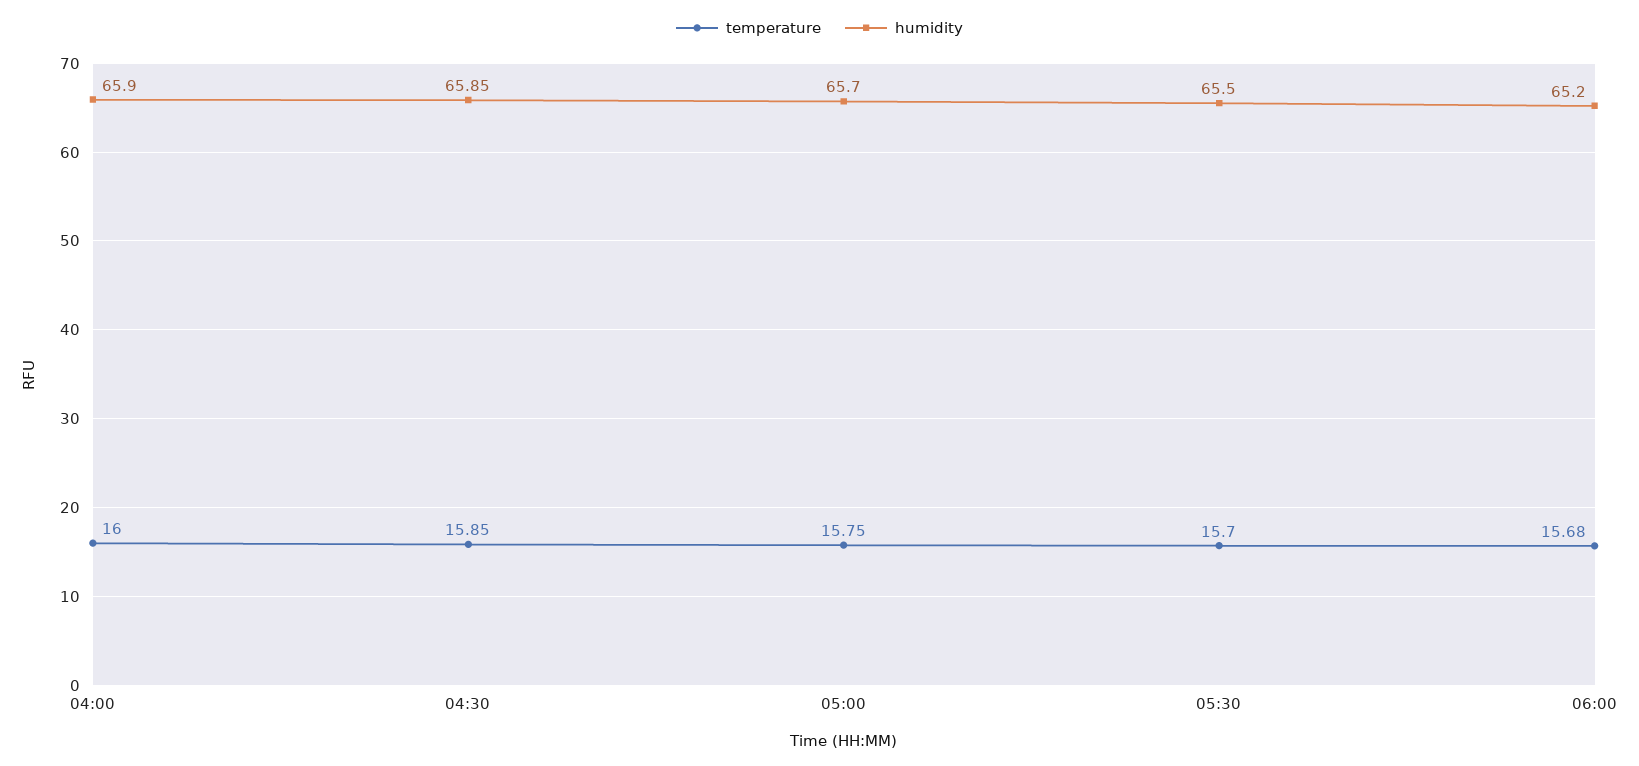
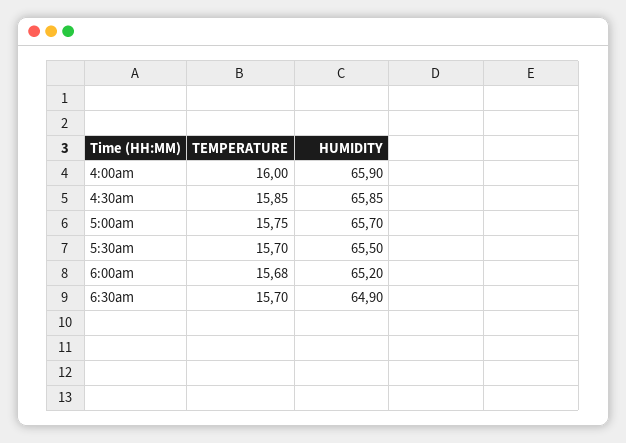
temperature, 6:30am: none -> 15.7
humidity, 6:30am: none -> 64.9

